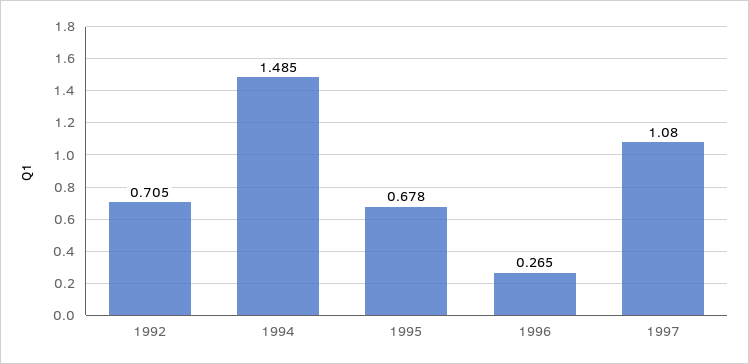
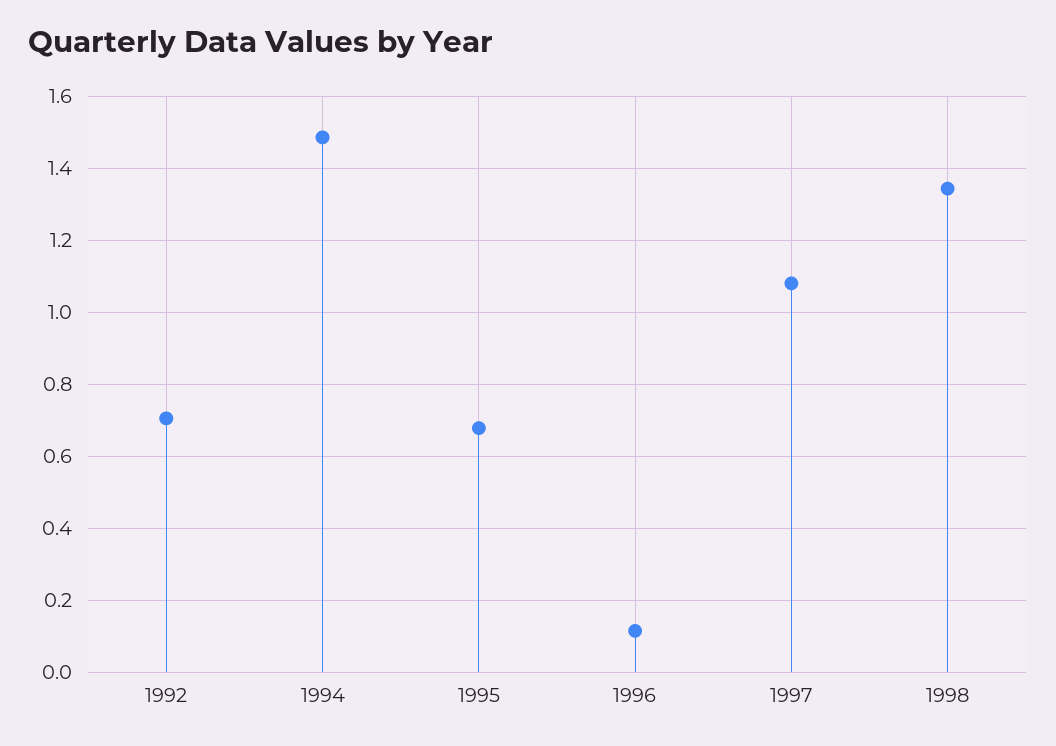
1996: 0.265 -> 0.12
1998: none -> 1.34

